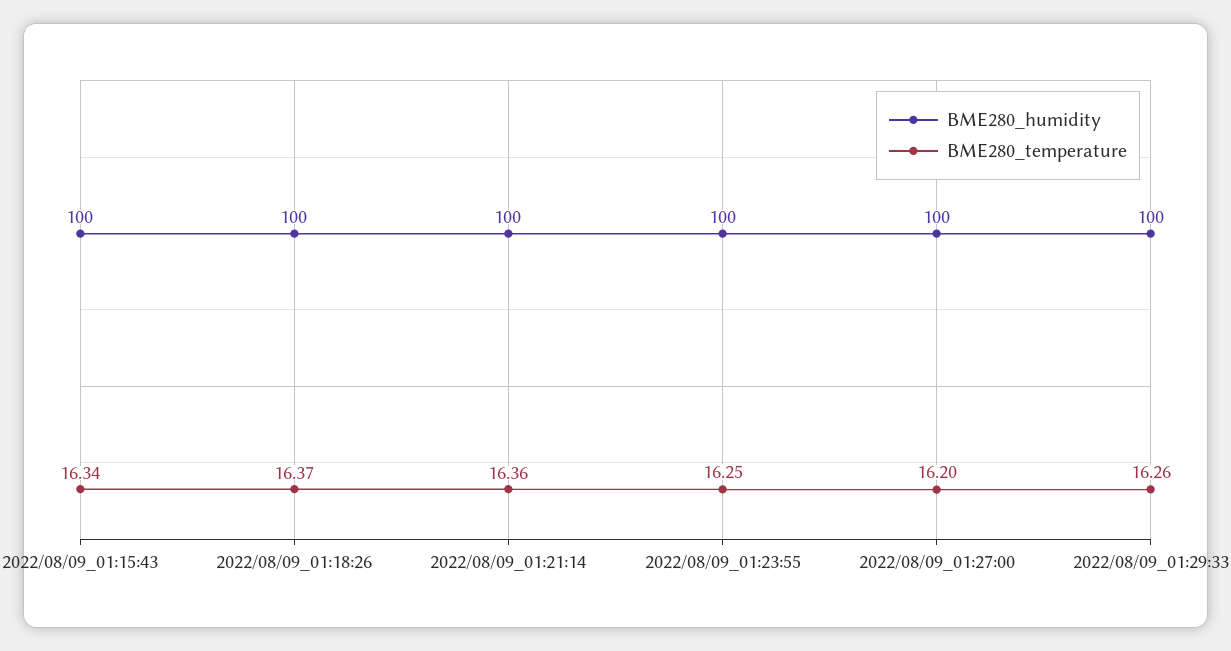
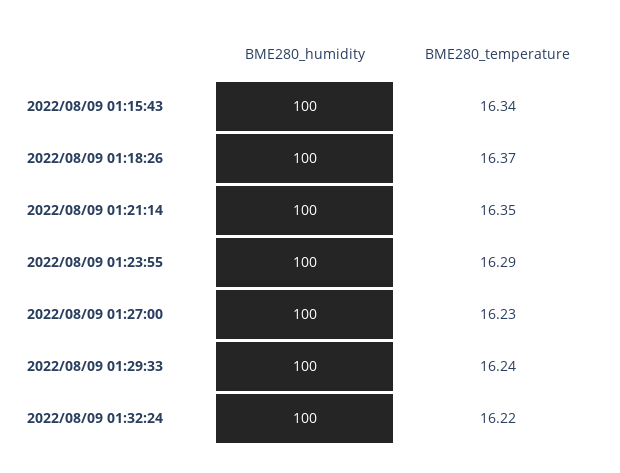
BME280_temperature, 2022/08/09_01:21:14: 16.36 -> 16.35
BME280_temperature, 2022/08/09_01:23:55: 16.25 -> 16.29
BME280_temperature, 2022/08/09_01:27:00: 16.2 -> 16.23
BME280_temperature, 2022/08/09_01:29:33: 16.26 -> 16.24
BME280_humidity, 2022/08/09 01:32:24: none -> 100
BME280_temperature, 2022/08/09 01:32:24: none -> 16.22

